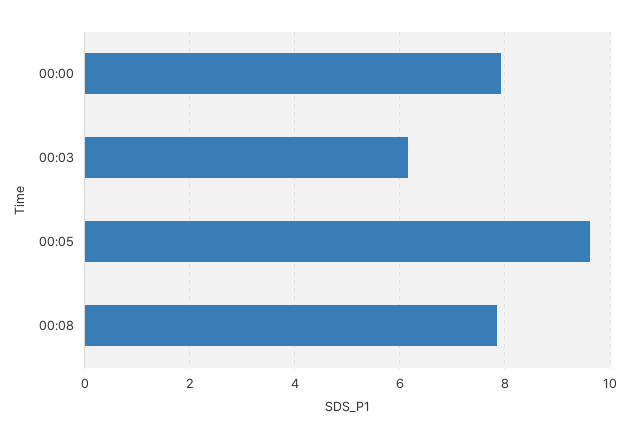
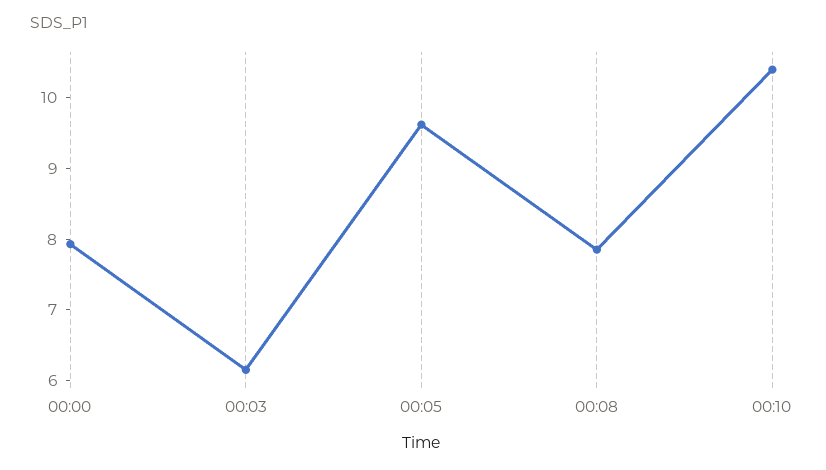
00:10: none -> 10.4

